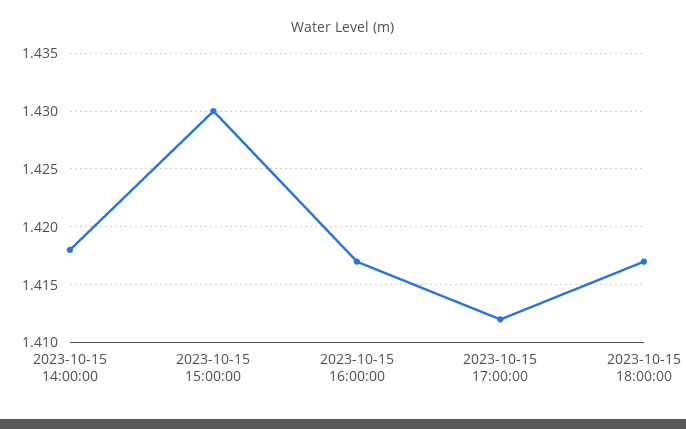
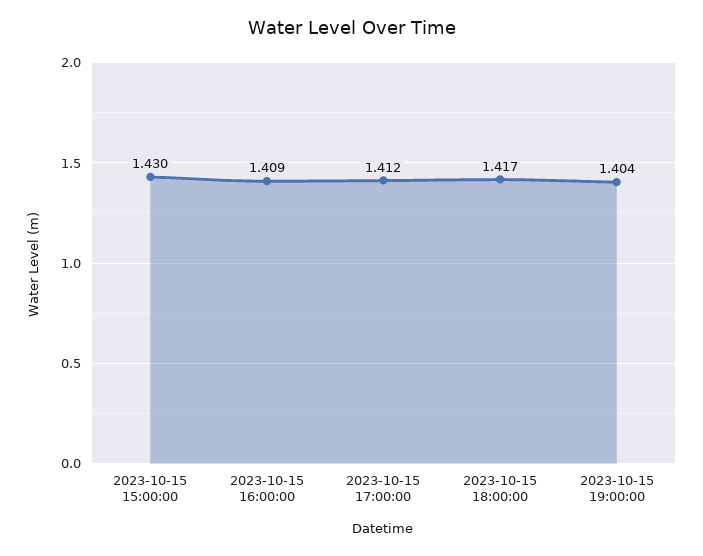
2023-10-15 14:00:00: 1.418 -> none
2023-10-15 16:00:00: 1.417 -> 1.409
2023-10-15 19:00:00: none -> 1.404

